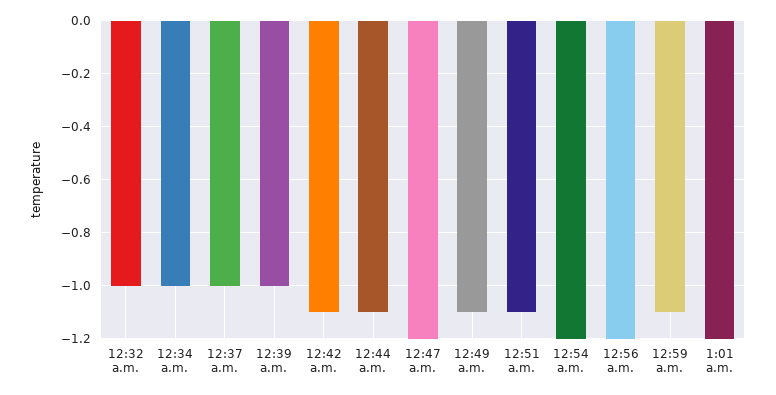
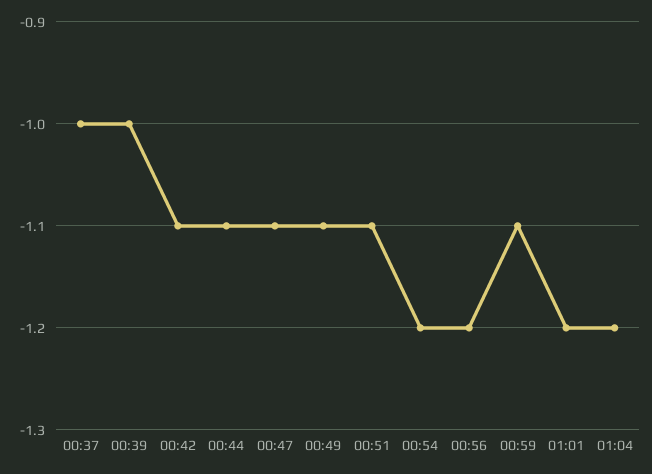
12:32 a.m.: -1 -> none
12:34 a.m.: -1 -> none
12:47 a.m.: -1.2 -> -1.1
01:04: none -> -1.2

